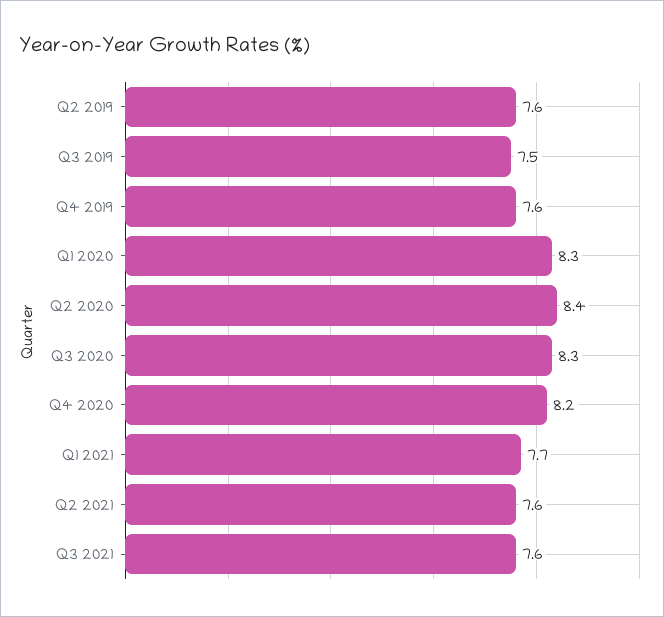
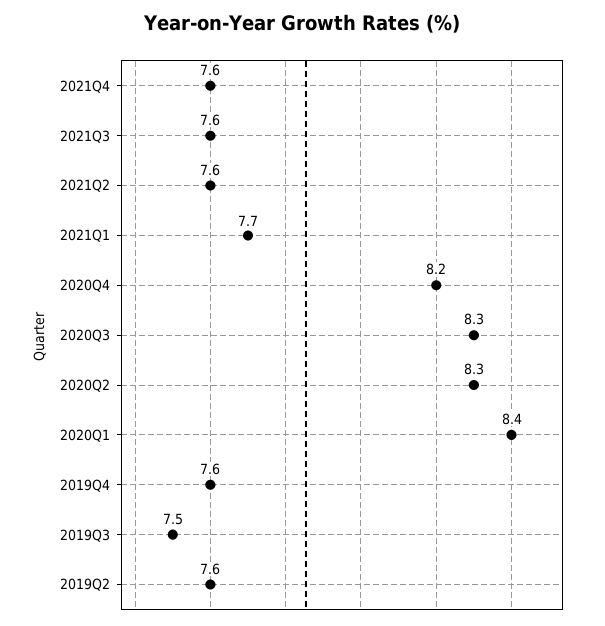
Q1 2020: 8.3 -> 8.4
Q2 2020: 8.4 -> 8.3
2021Q4: none -> 7.6

